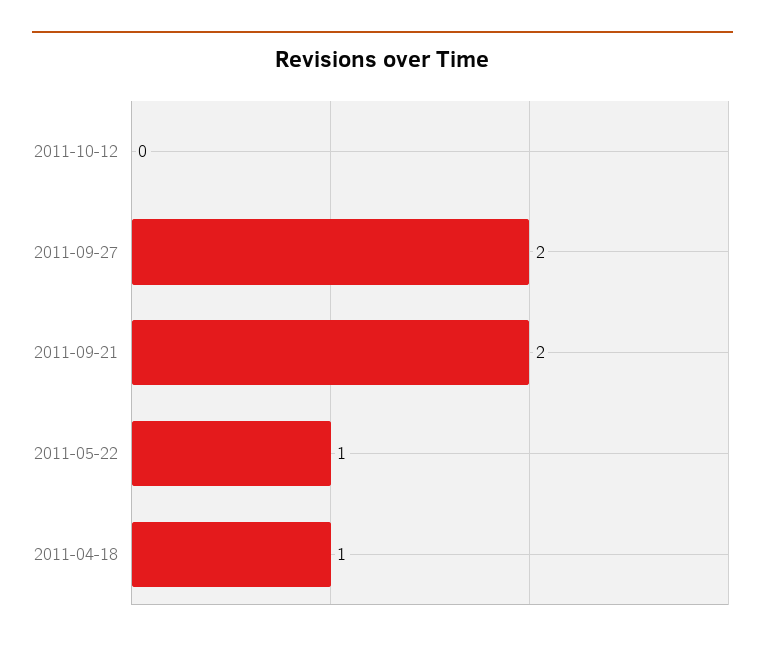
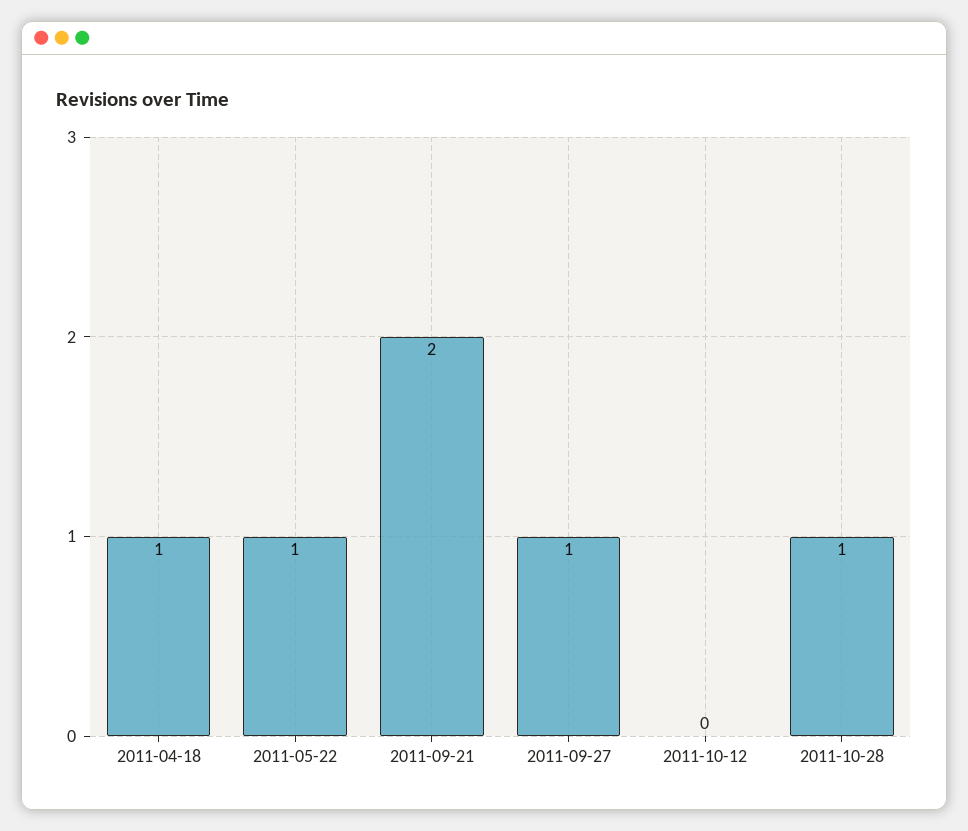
2011-09-27: 2 -> 1
2011-10-28: none -> 1

